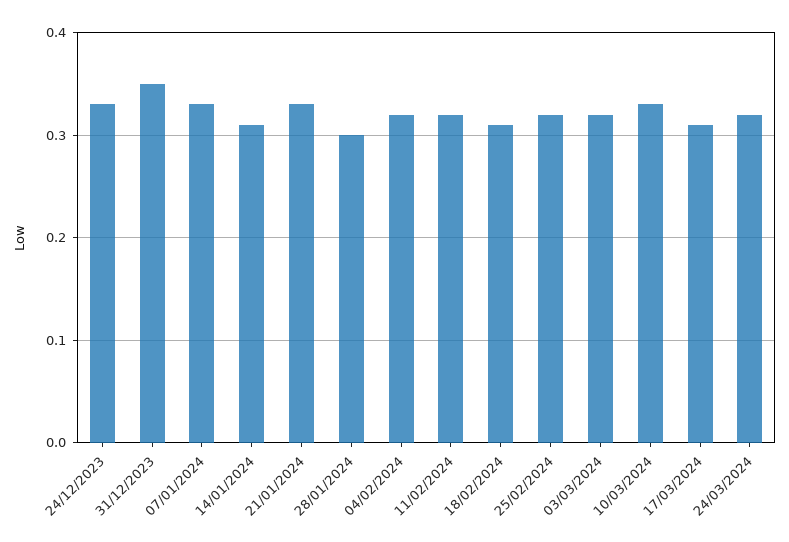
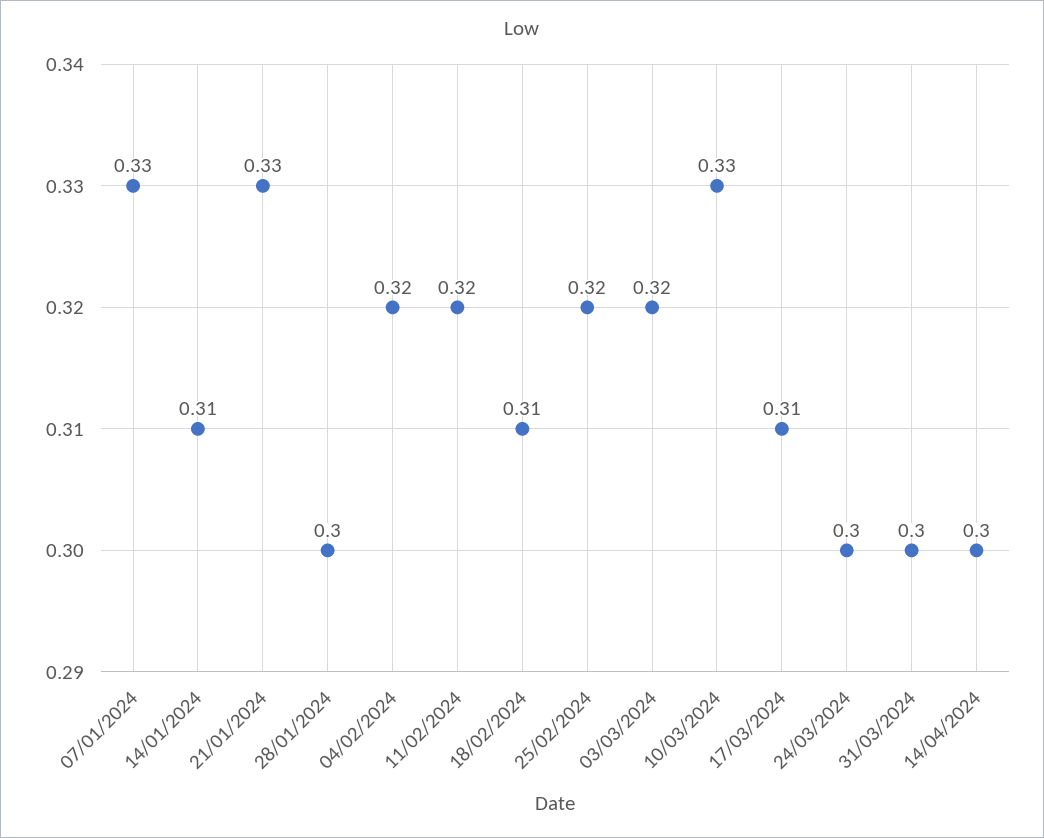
24/12/2023: 0.33 -> none
31/12/2023: 0.35 -> none
24/03/2024: 0.32 -> 0.3
31/03/2024: none -> 0.3
14/04/2024: none -> 0.3

